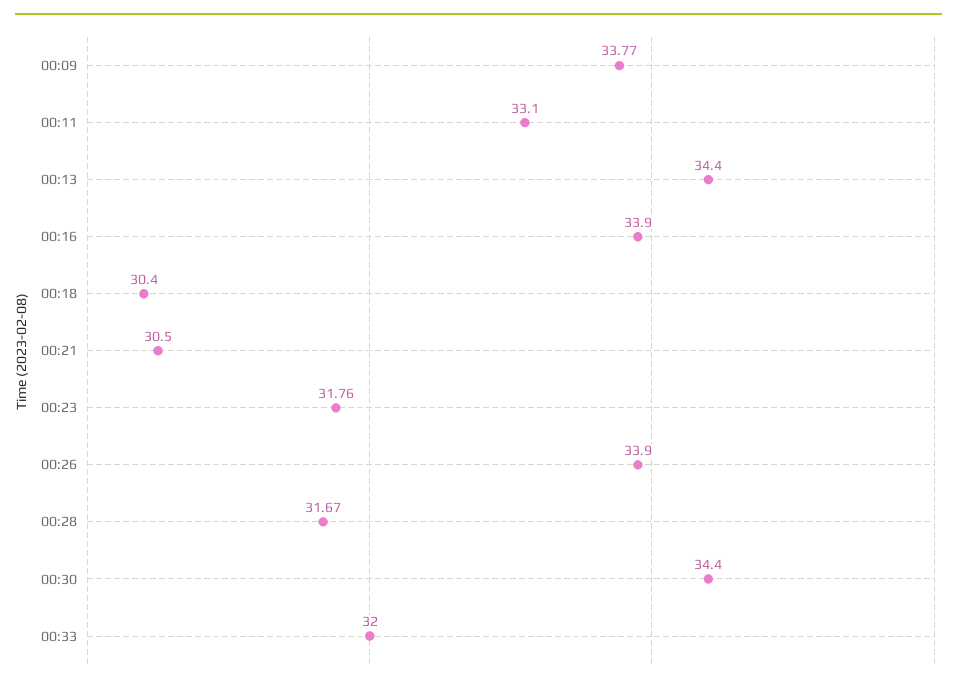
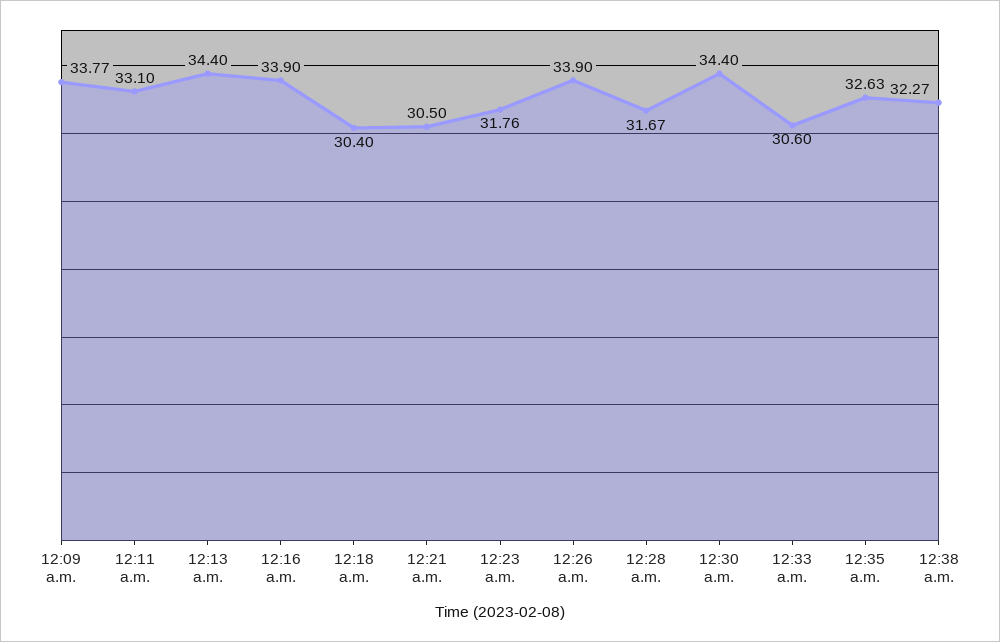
00:33: 32 -> 30.6
12:35 a.m.: none -> 32.63
12:38 a.m.: none -> 32.27

